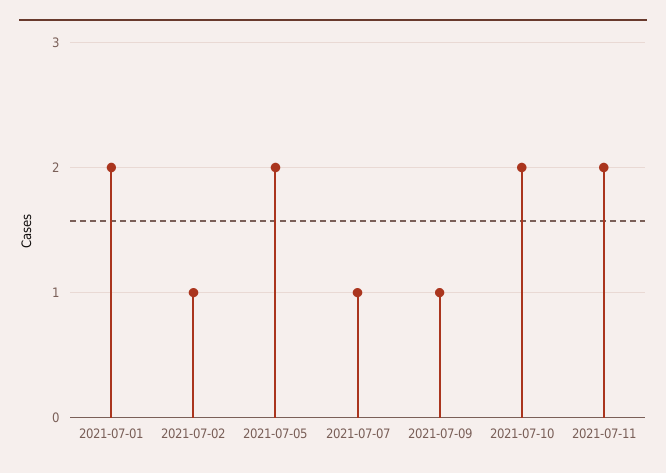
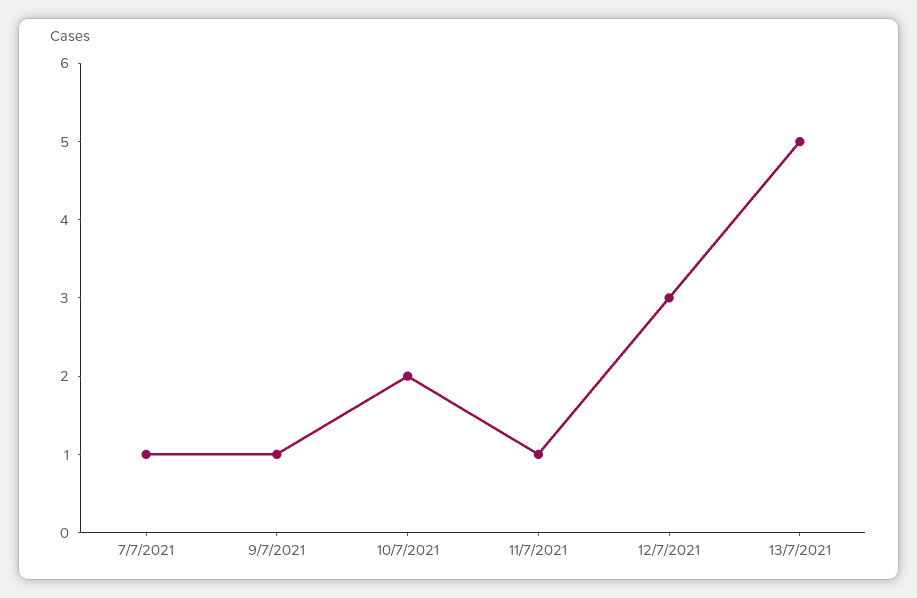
2021-07-01: 2 -> none
2021-07-02: 1 -> none
2021-07-05: 2 -> none
2021-07-11: 2 -> 1
12/7/2021: none -> 3
13/7/2021: none -> 5

